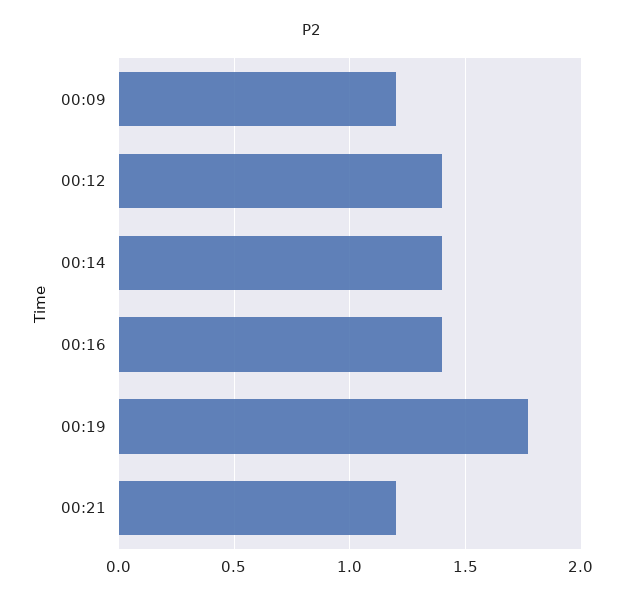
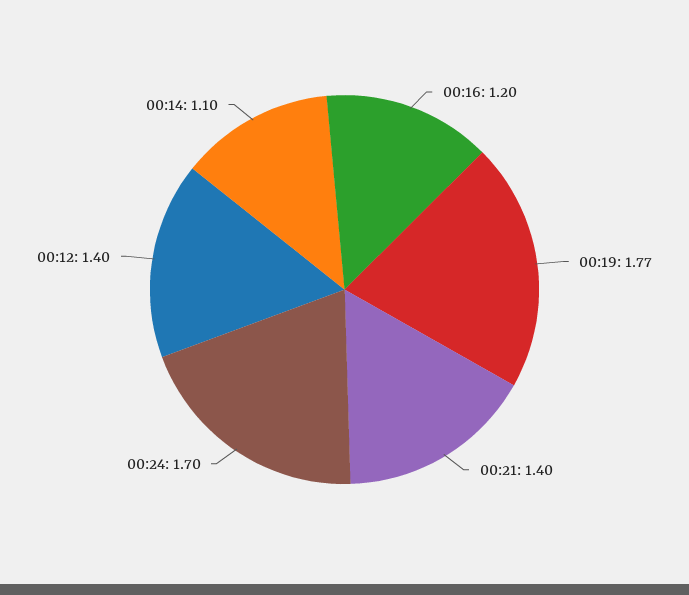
00:09: 1.2 -> none
00:14: 1.4 -> 1.1
00:16: 1.4 -> 1.2
00:21: 1.2 -> 1.4
00:24: none -> 1.7

